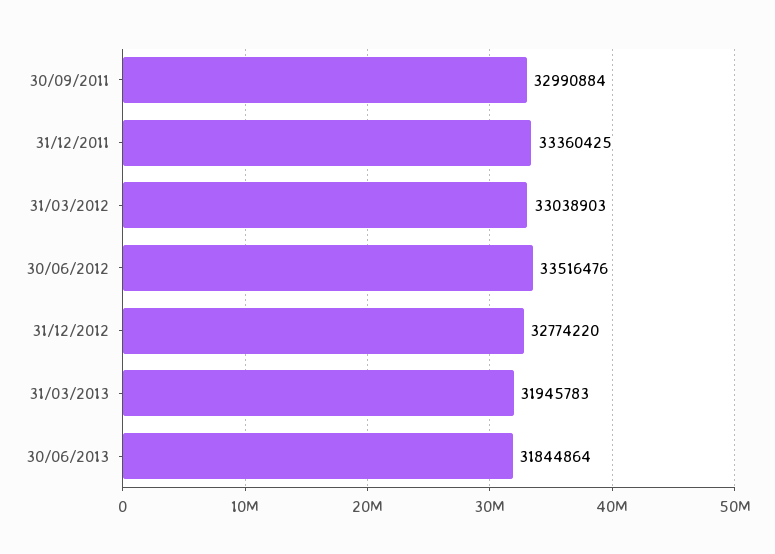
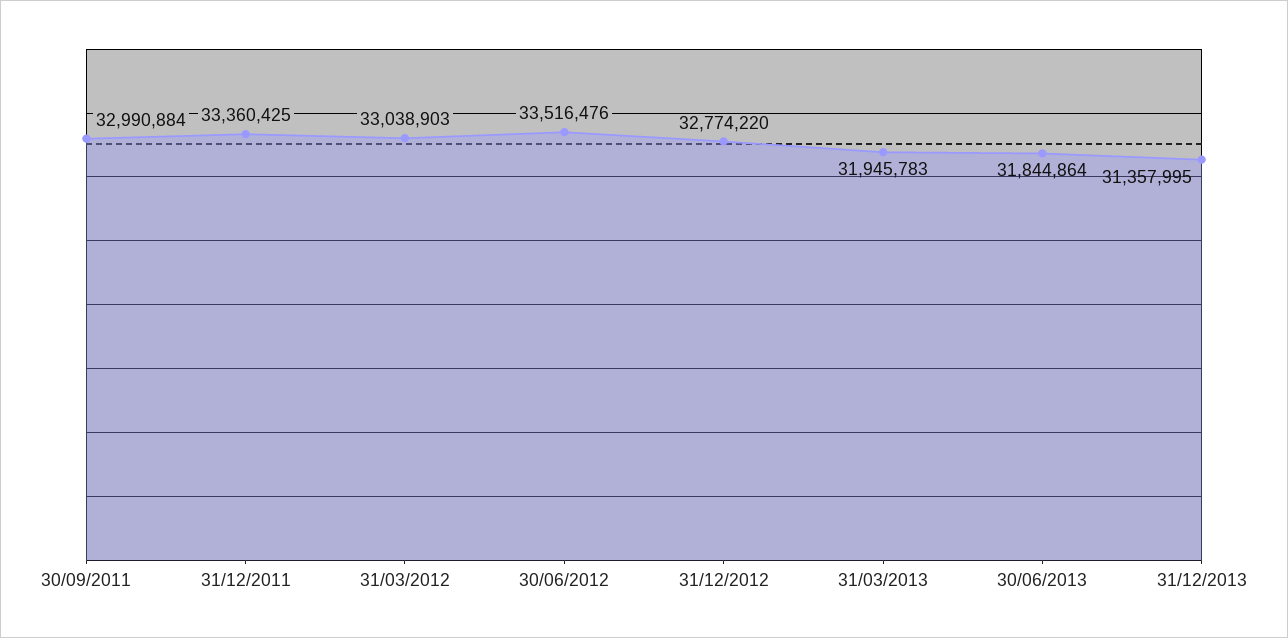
31/12/2013: none -> 31357995

